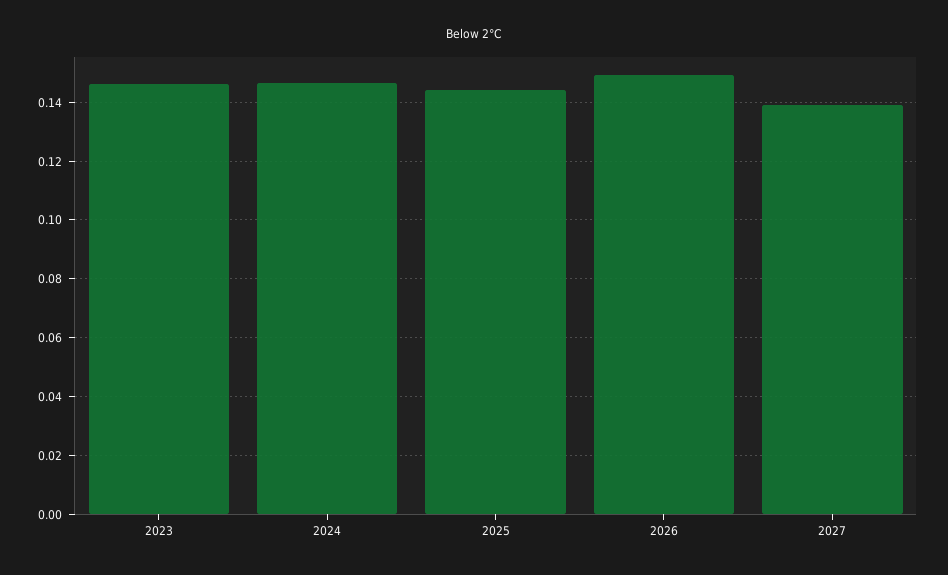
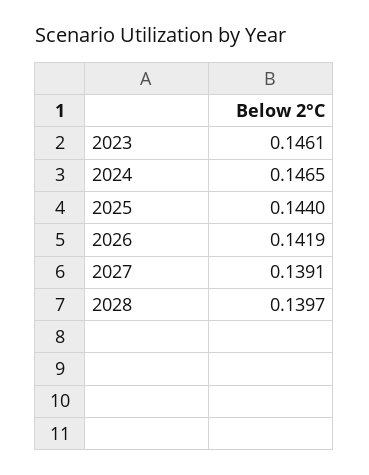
2026: 0.15 -> 0.1419
2028: none -> 0.1397

